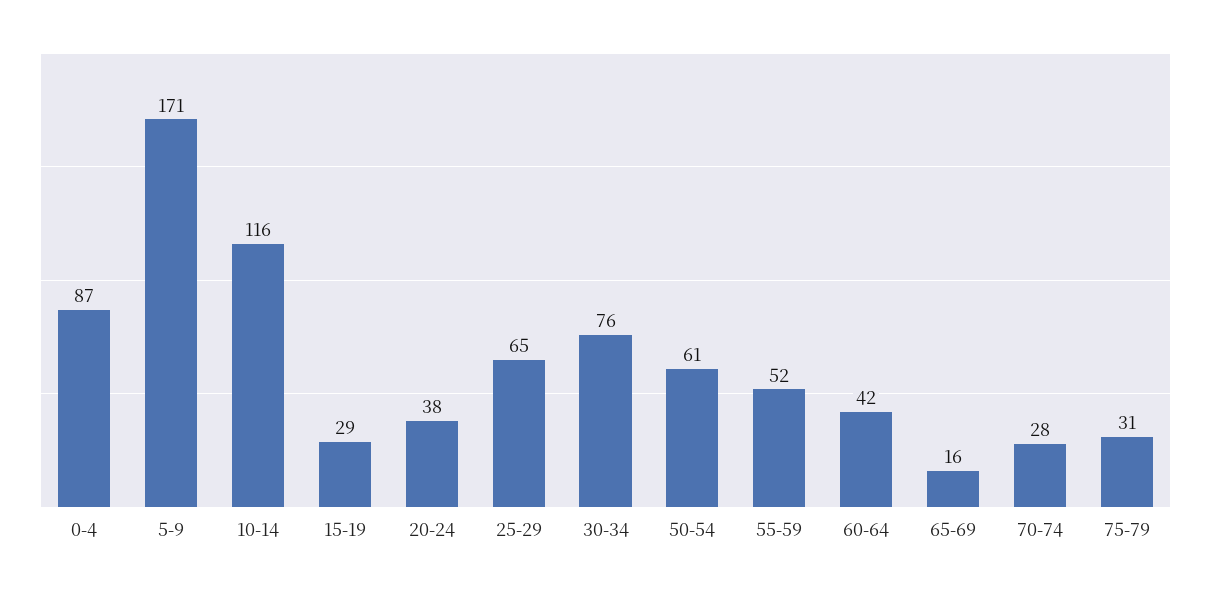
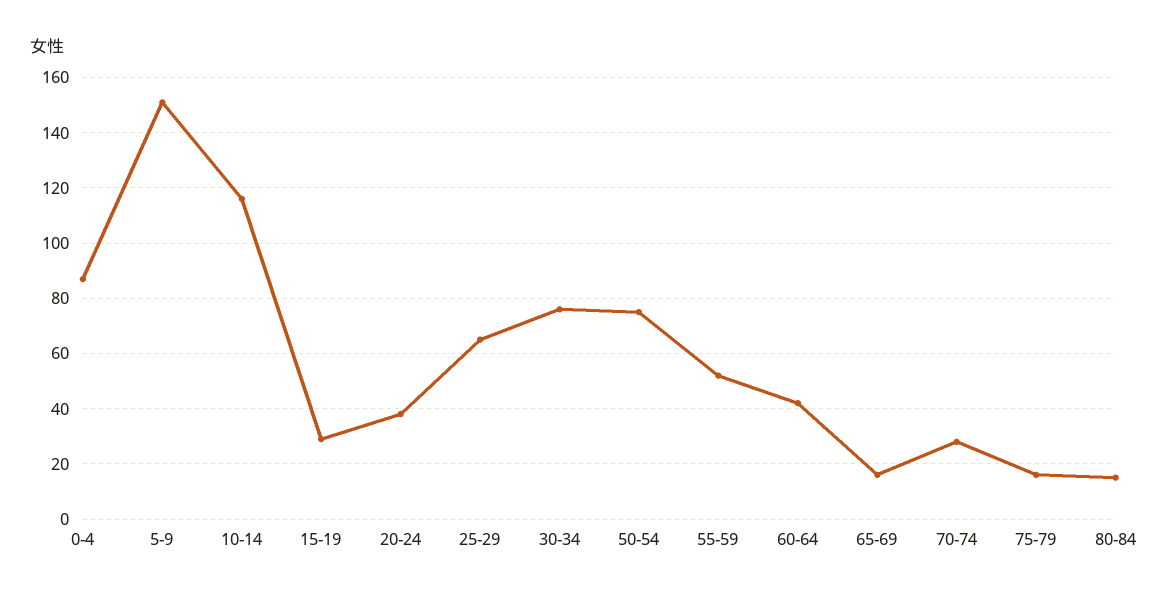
5-9: 171 -> 150
50-54: 61 -> 75
75-79: 31 -> 15
80-84: none -> 15

